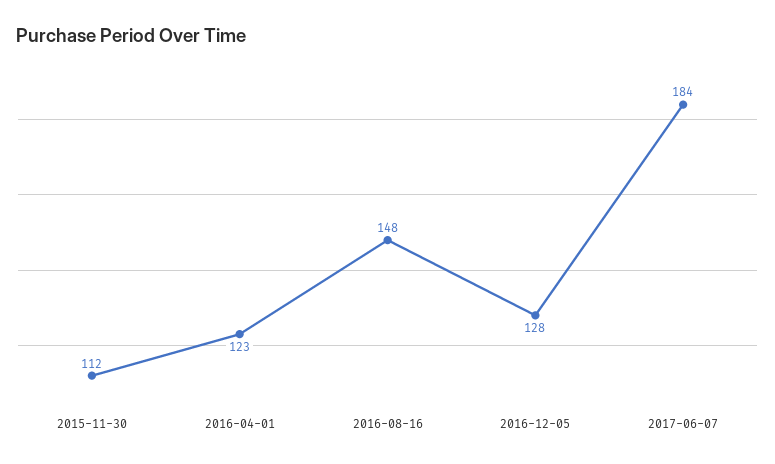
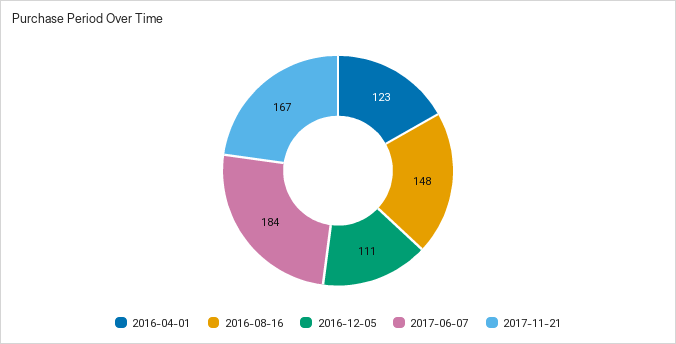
2015-11-30: 112 -> none
2016-12-05: 128 -> 111
2017-11-21: none -> 167

